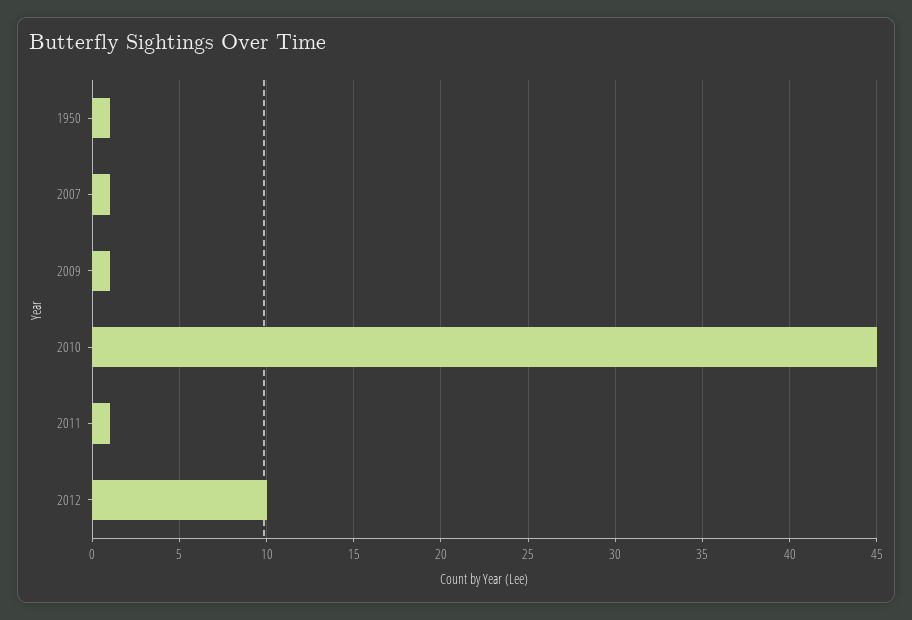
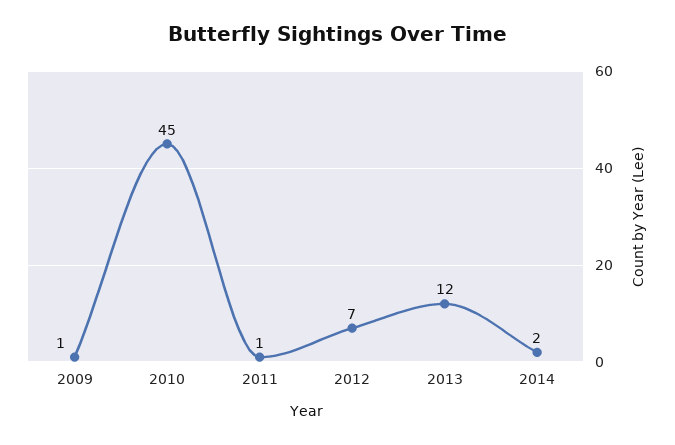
1950: 1 -> none
2007: 1 -> none
2012: 10 -> 7
2013: none -> 12
2014: none -> 2

